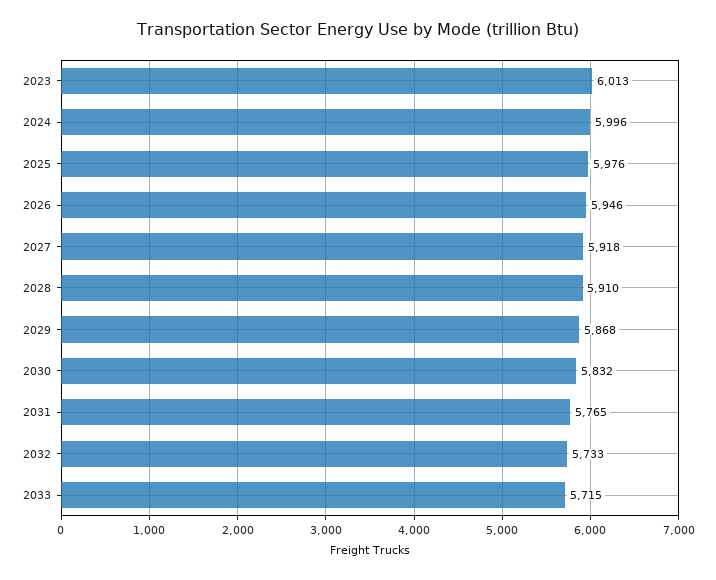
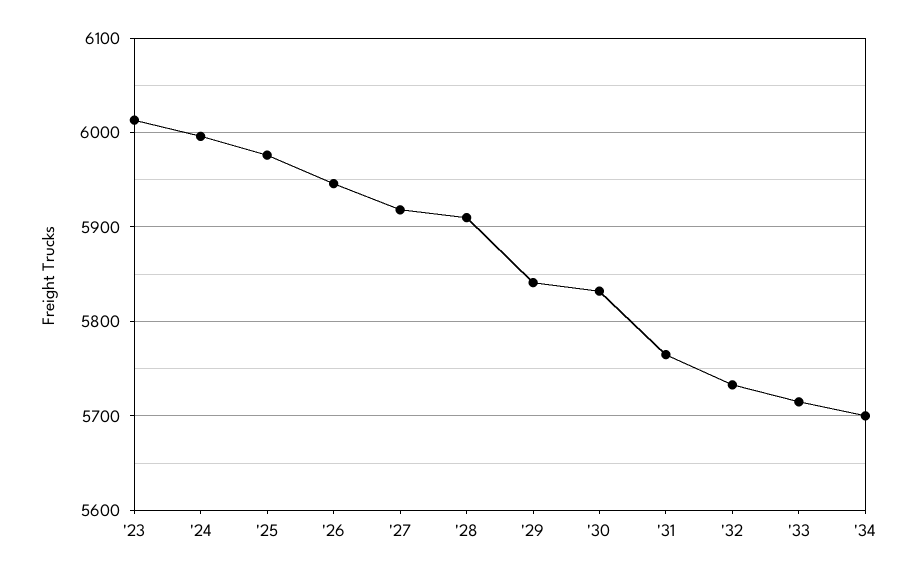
2029: 5868 -> 5840
'34: none -> 5700

